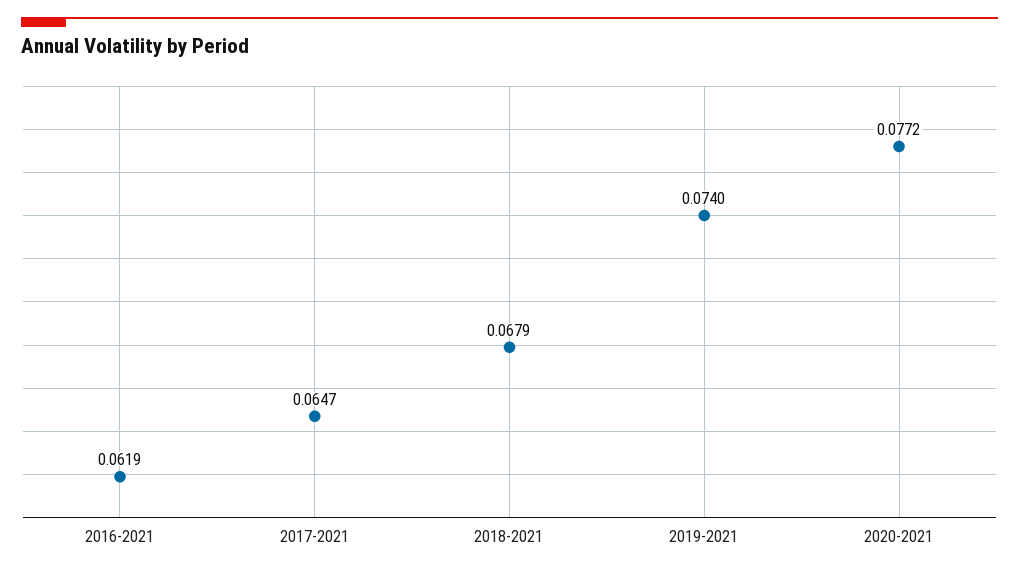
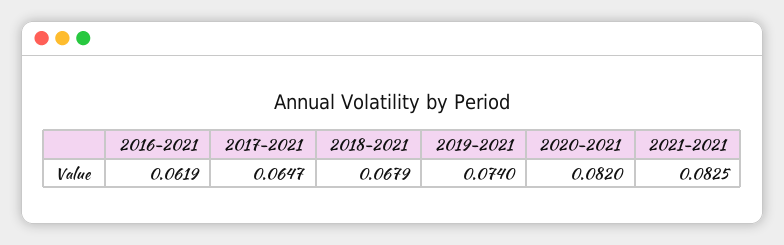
2020-2021: 0.0772 -> 0.082
2021-2021: none -> 0.0825

